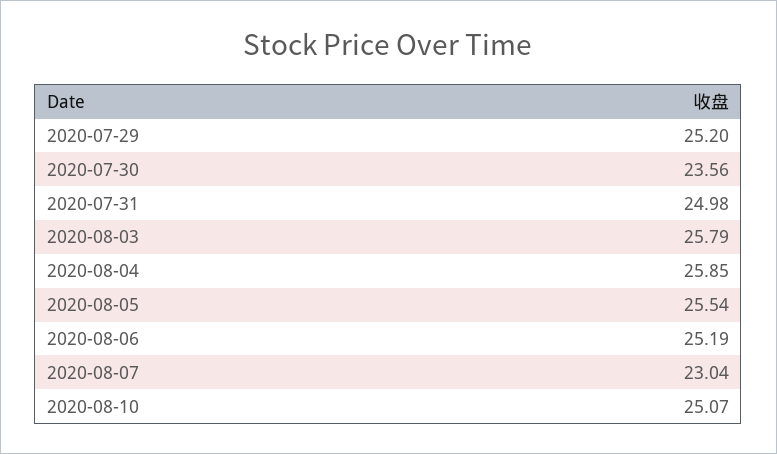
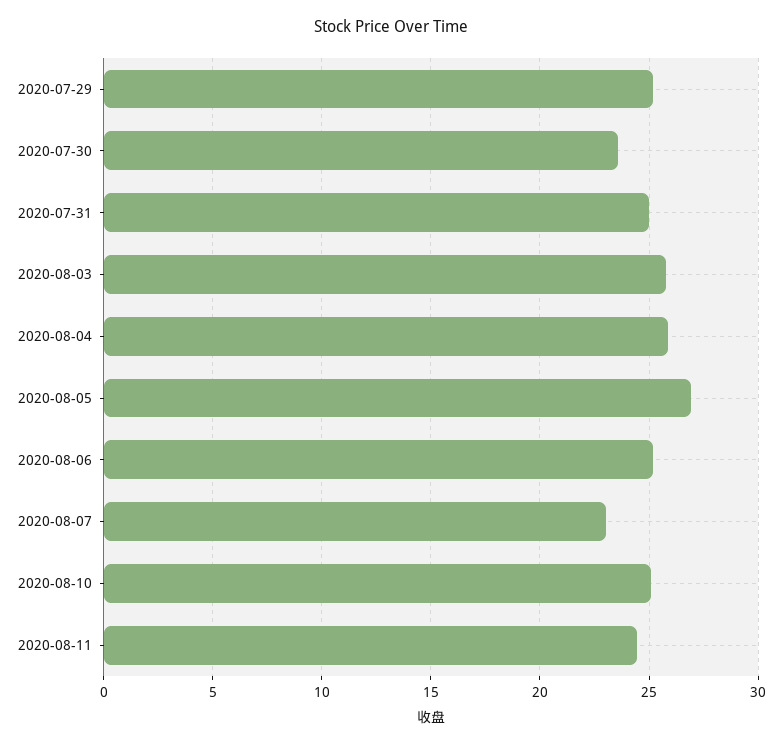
2020-08-05: 25.54 -> 27
2020-08-11: none -> 24.5

